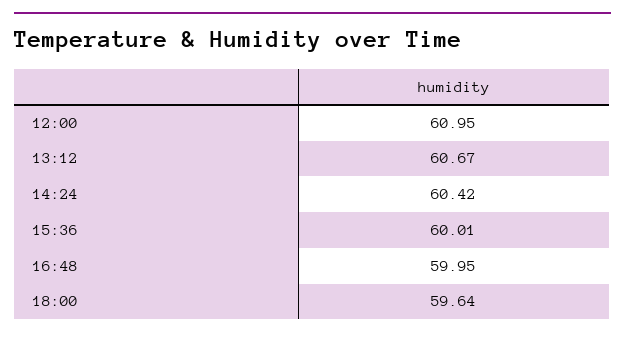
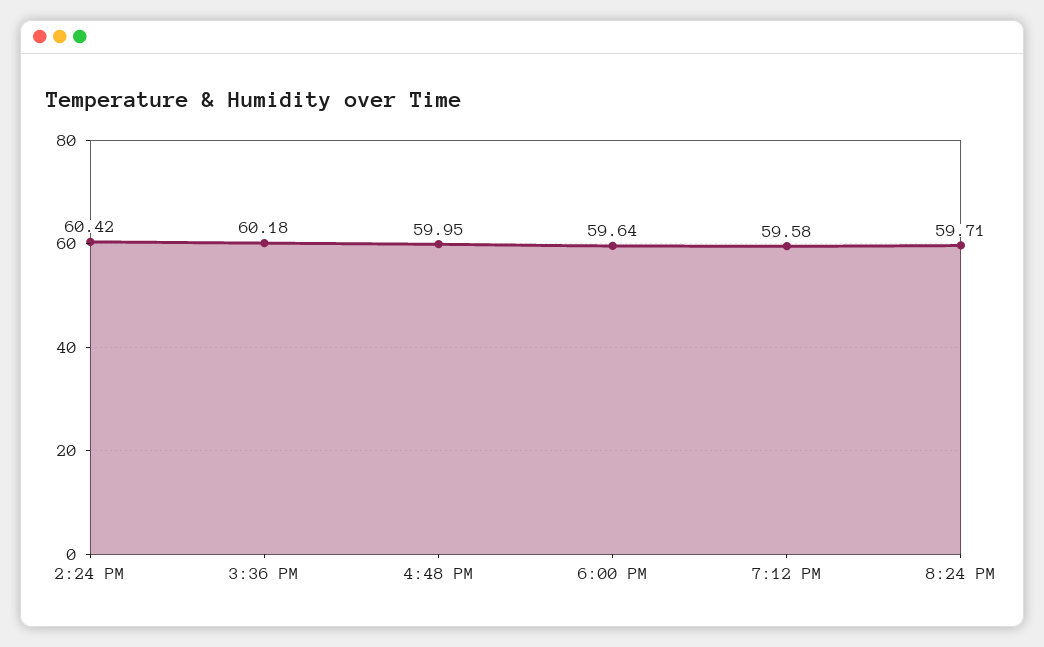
12:00: 60.95 -> none
13:12: 60.67 -> none
15:36: 60.01 -> 60.18
7:12 PM: none -> 59.58
8:24 PM: none -> 59.71

